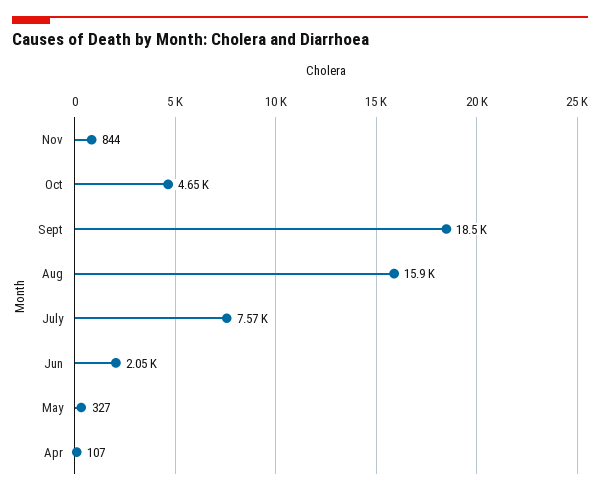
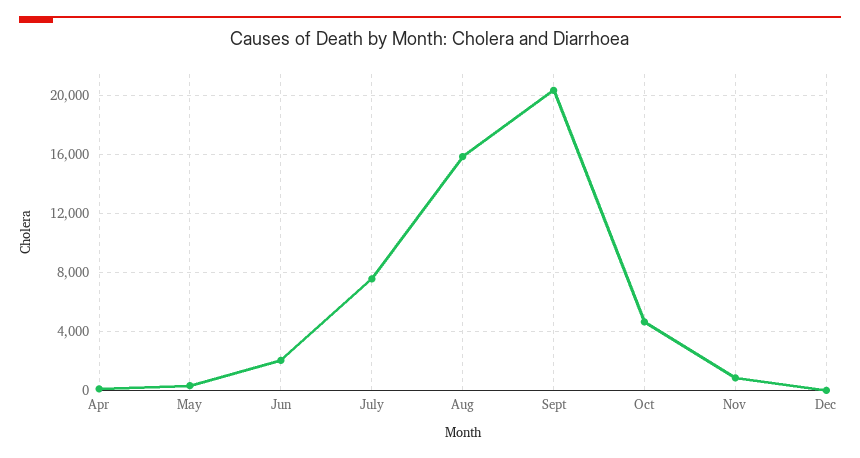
Sept: 18500 -> 20500
Dec: none -> 0

